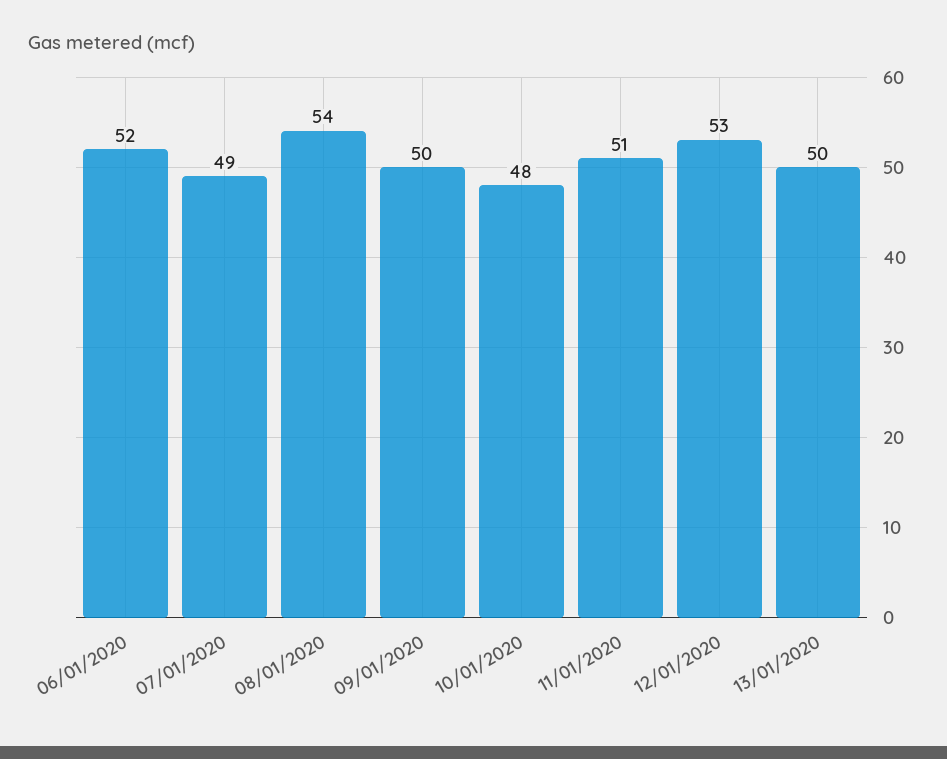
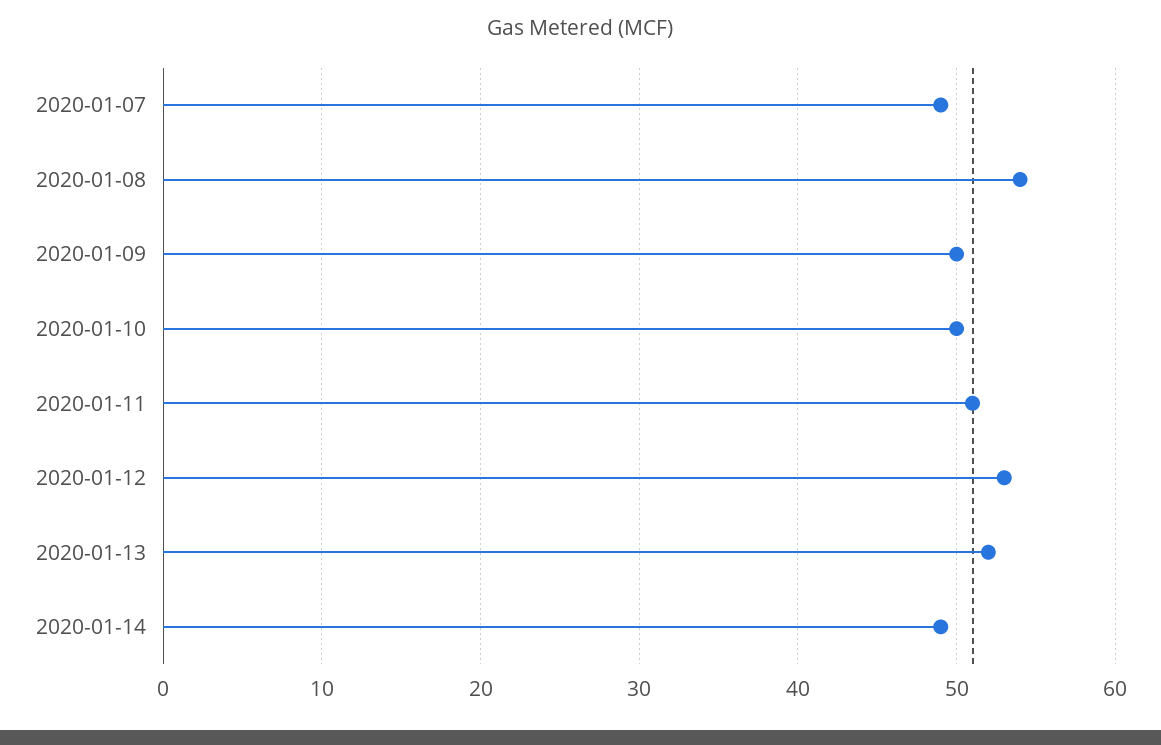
06/01/2020: 52 -> none
10/01/2020: 48 -> 50
13/01/2020: 50 -> 52
2020-01-14: none -> 49

